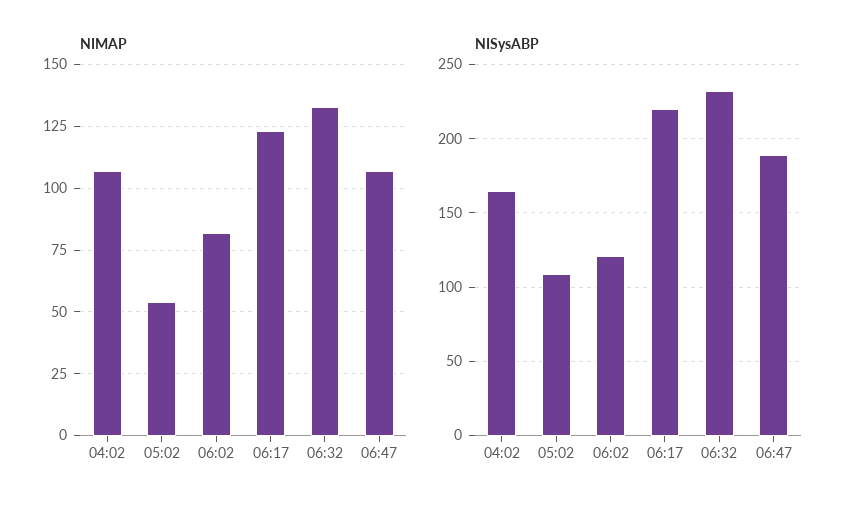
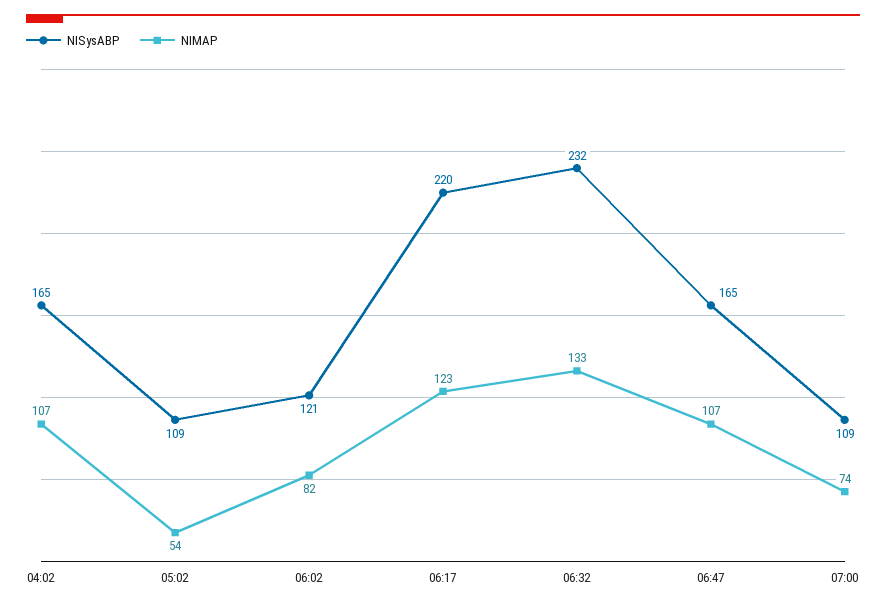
NISysABP, 06:47: 190 -> 165
NISysABP, 07:00: none -> 109
NIMAP, 07:00: none -> 74

